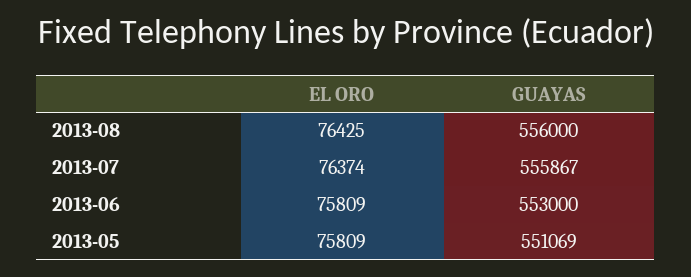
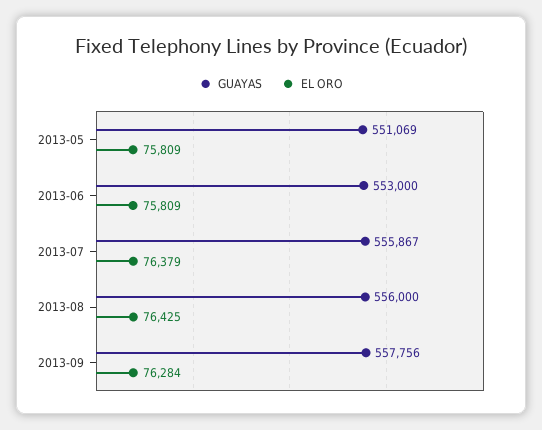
EL ORO, 2013-07: 76374 -> 76379
GUAYAS, 2013-09: none -> 557756
EL ORO, 2013-09: none -> 76284

